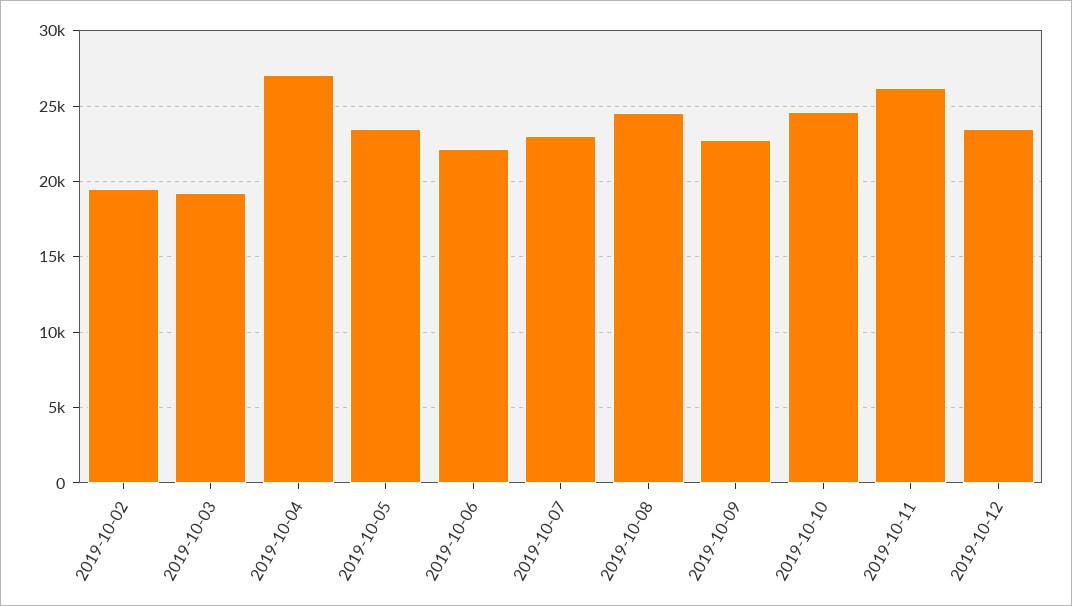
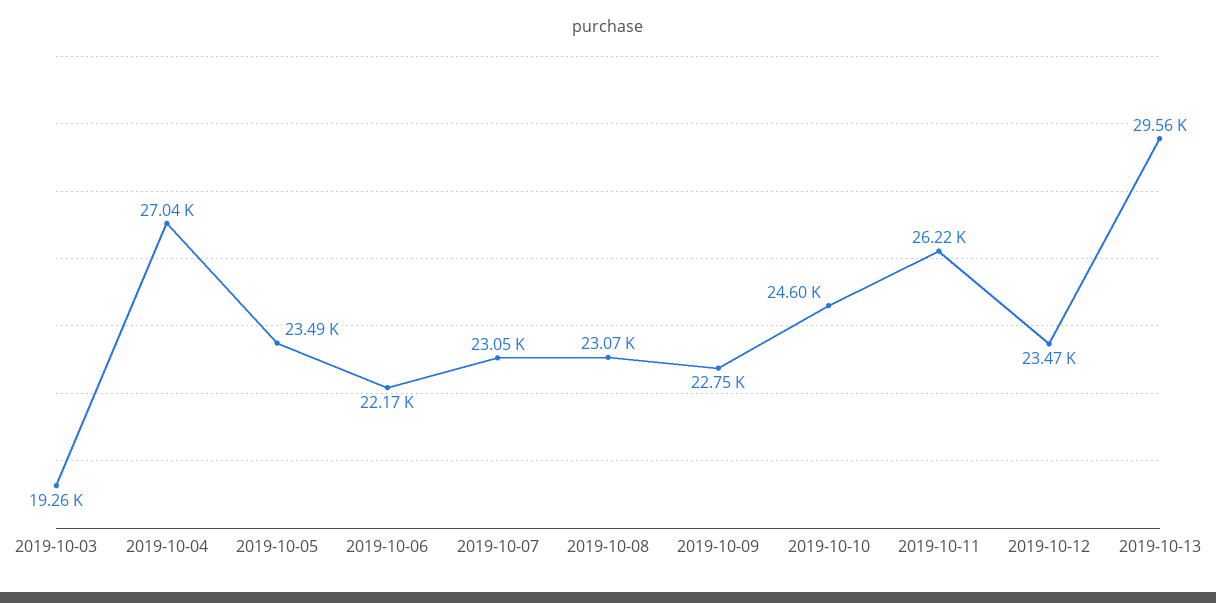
2019-10-02: 19500 -> none
2019-10-08: 24500 -> 23070
2019-10-13: none -> 29560

